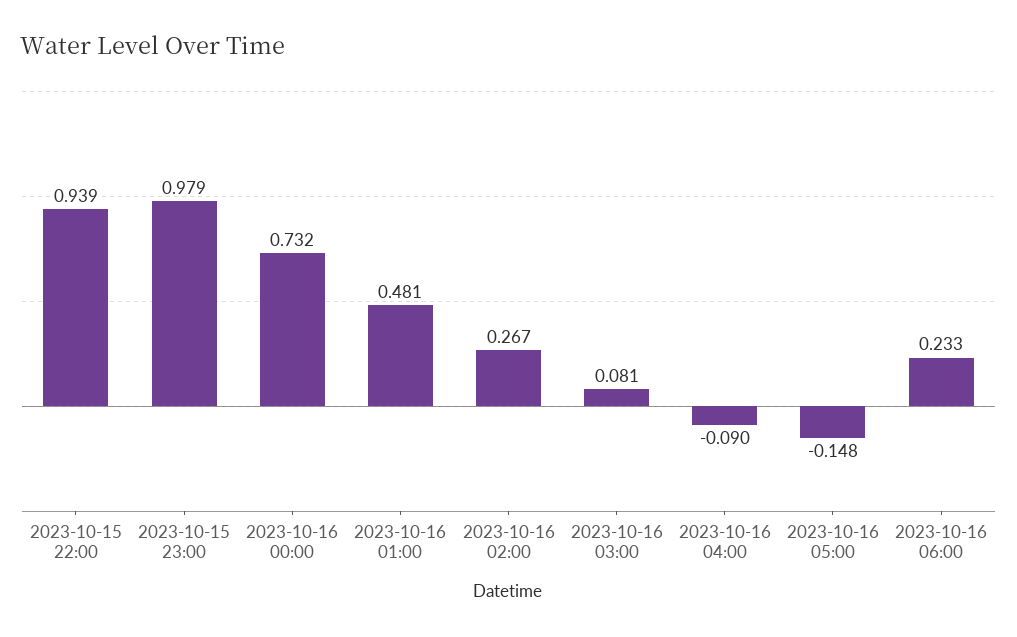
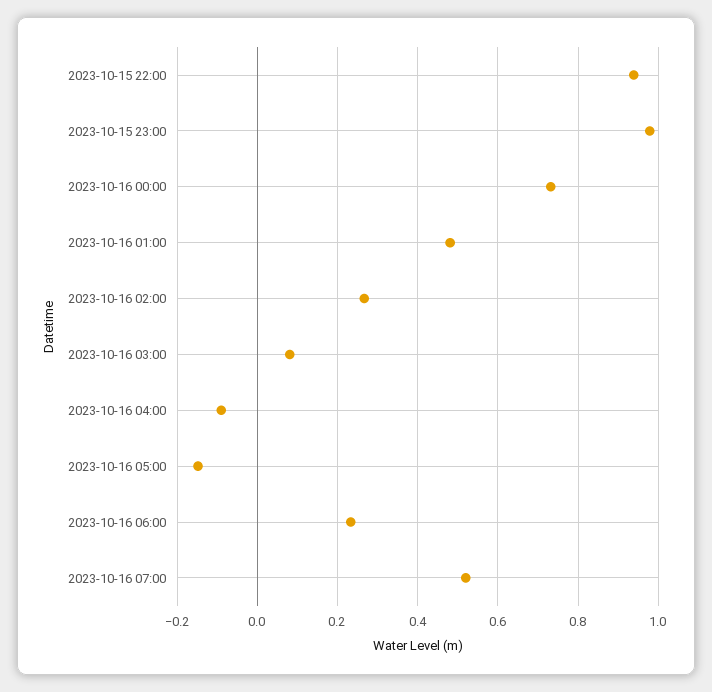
2023-10-16 07:00: none -> 0.52

